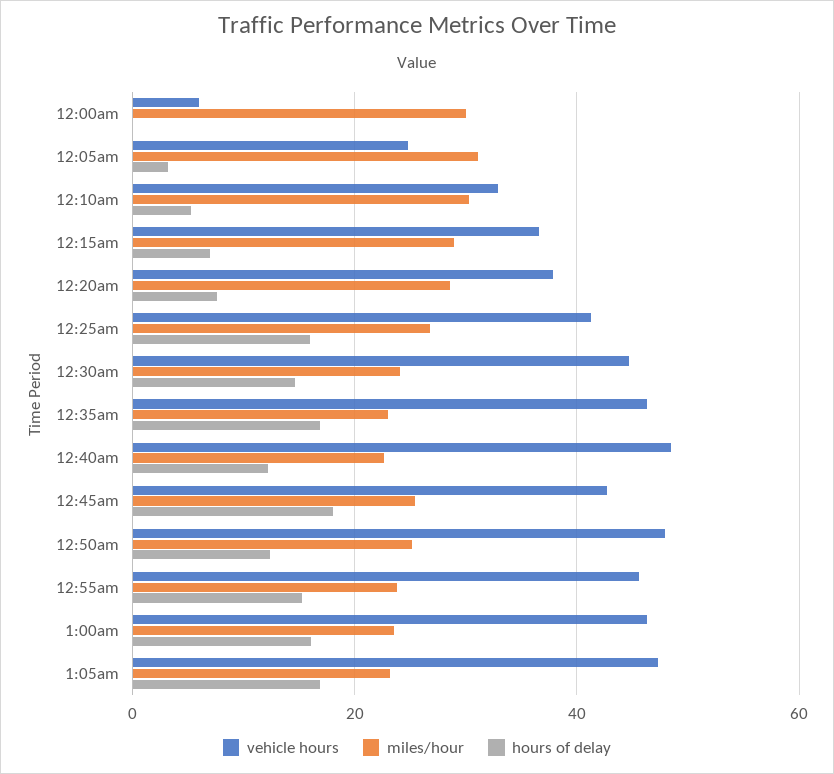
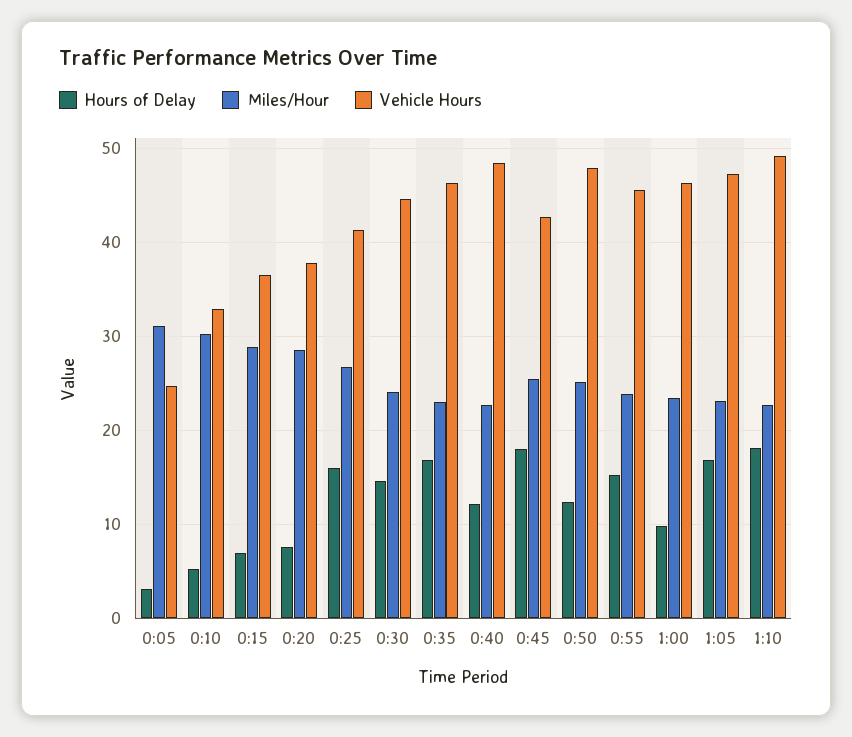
vehicle hours, 12:00am: 6 -> none
miles/hour, 12:00am: 30 -> none
hours of delay, 12:00am: 0 -> none
hours of delay, 1:00am: 16 -> 10
hours of delay, 1:10: none -> 18
miles/hour, 1:10: none -> 23
vehicle hours, 1:10: none -> 49

